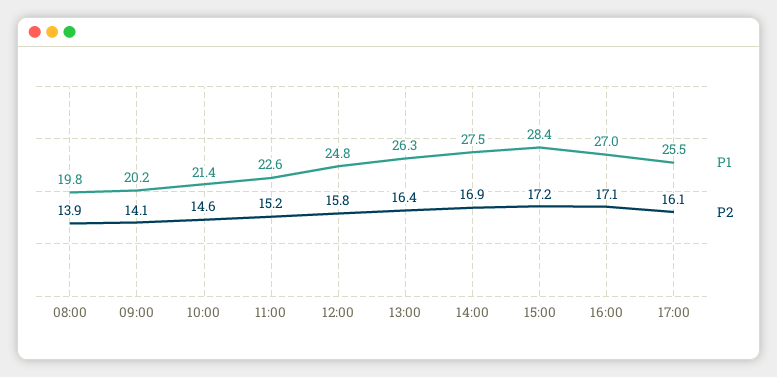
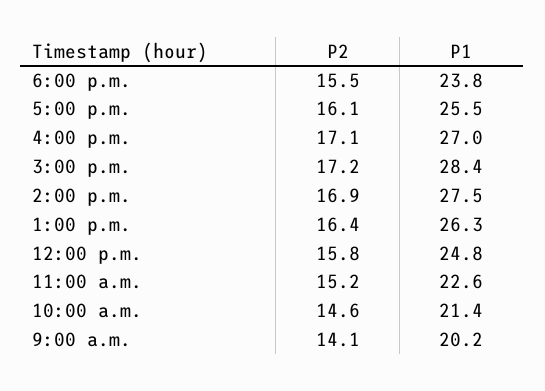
P1, 08:00: 19.8 -> none
P2, 08:00: 13.9 -> none
P2, 6:00 p.m.: none -> 15.5
P1, 6:00 p.m.: none -> 23.8

